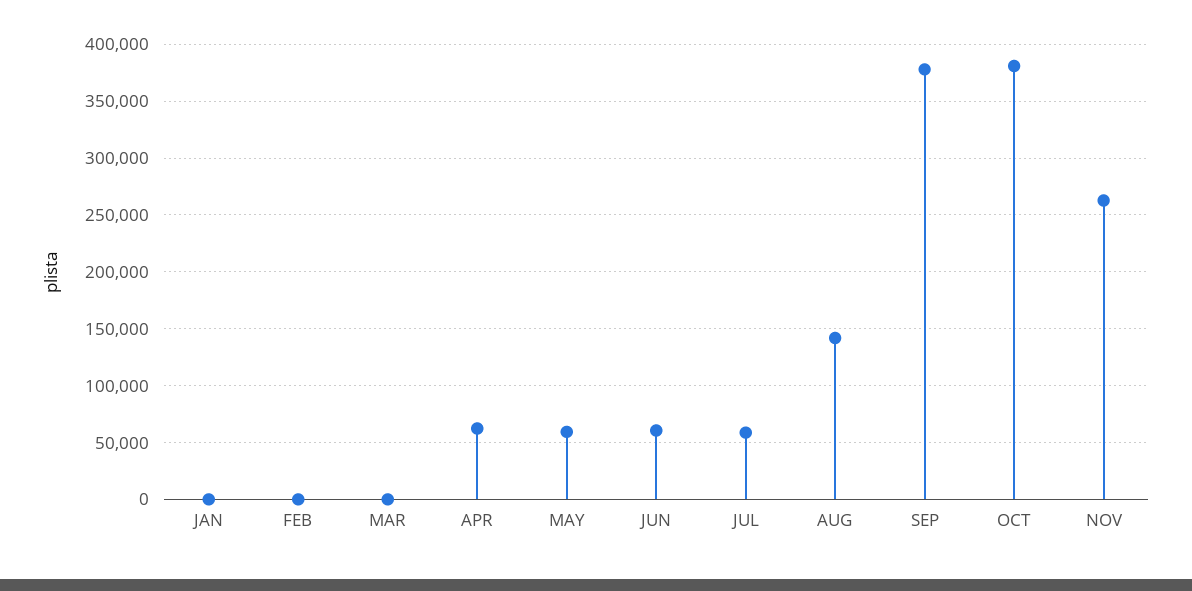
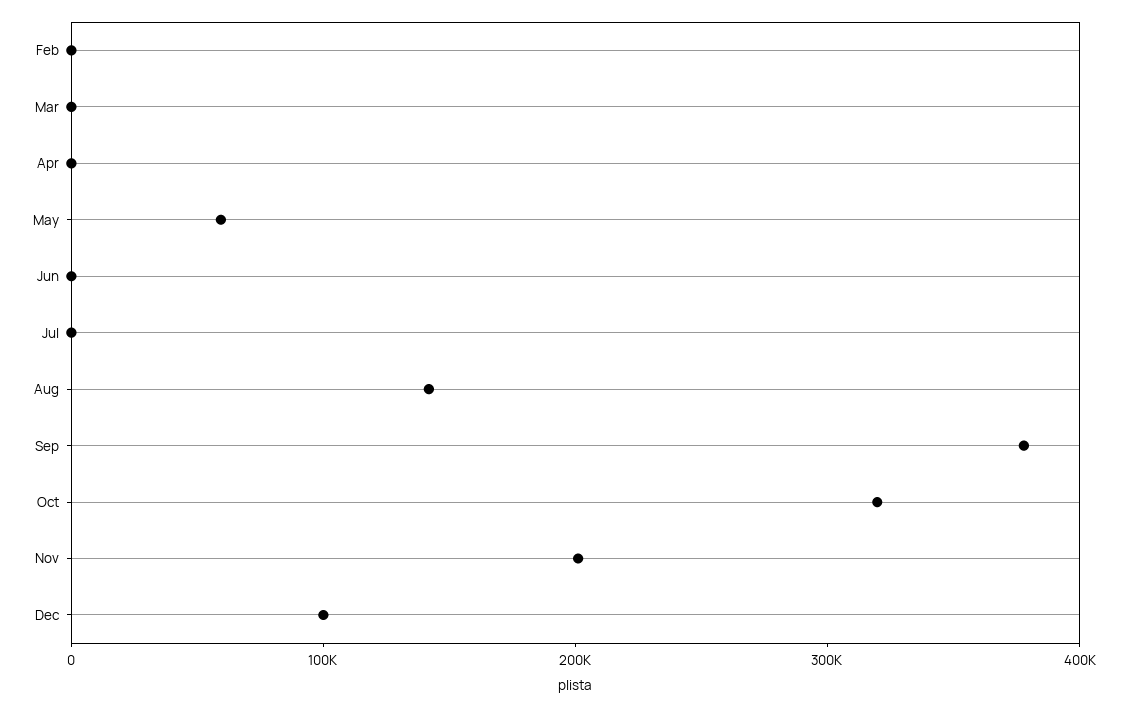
JAN: 0 -> none
APR: 60000 -> 0
JUN: 60000 -> 0
JUL: 60000 -> 0
OCT: 380000 -> 320000
NOV: 260000 -> 200000
Dec: none -> 100000

